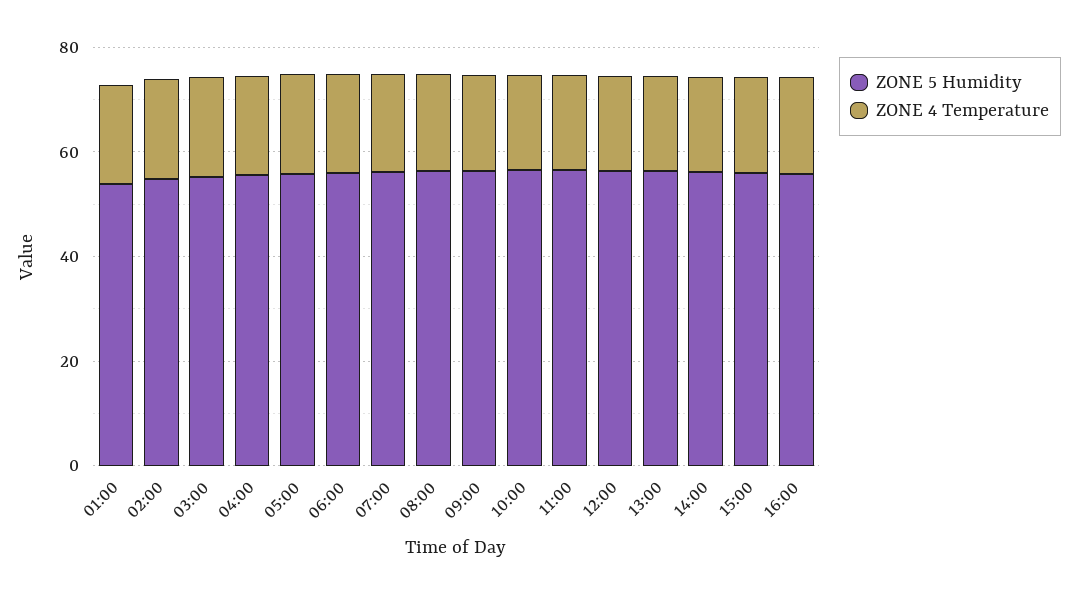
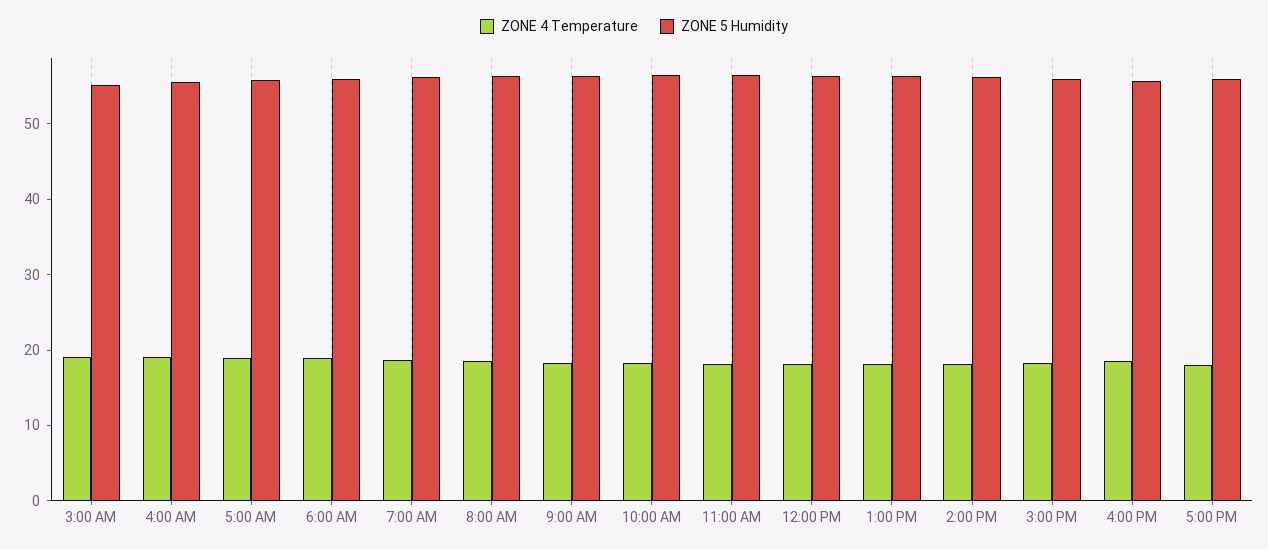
ZONE 5 Humidity, 01:00: 55 -> none
ZONE 4 Temperature, 01:00: 20 -> none
ZONE 5 Humidity, 02:00: 55 -> none
ZONE 4 Temperature, 02:00: 20 -> none
ZONE 4 Temperature, 5:00 PM: none -> 18
ZONE 5 Humidity, 5:00 PM: none -> 56

